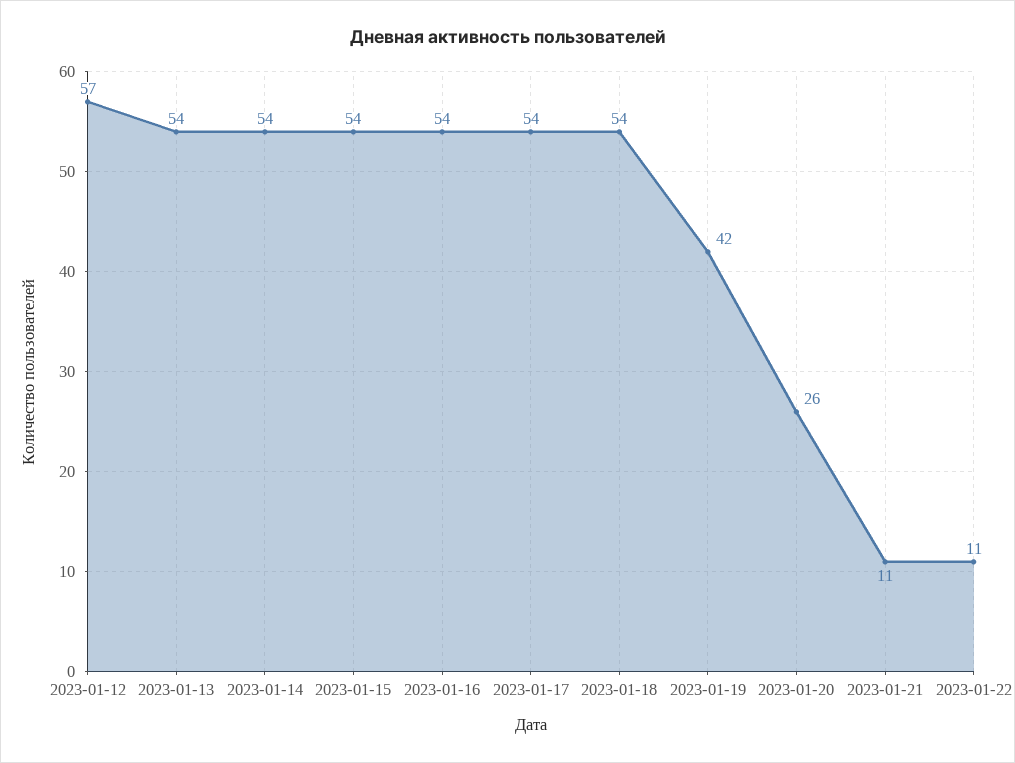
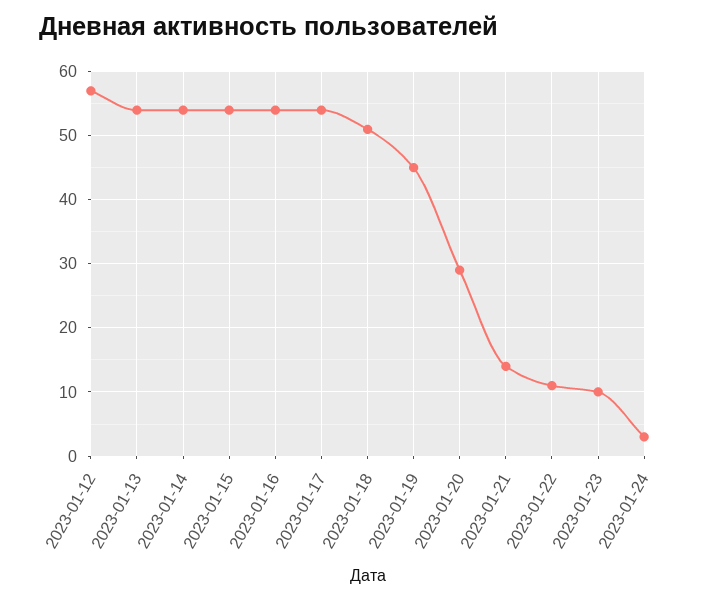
2023-01-18: 54 -> 51
2023-01-19: 42 -> 45
2023-01-20: 26 -> 29
2023-01-21: 11 -> 14
2023-01-23: none -> 10
2023-01-24: none -> 3

